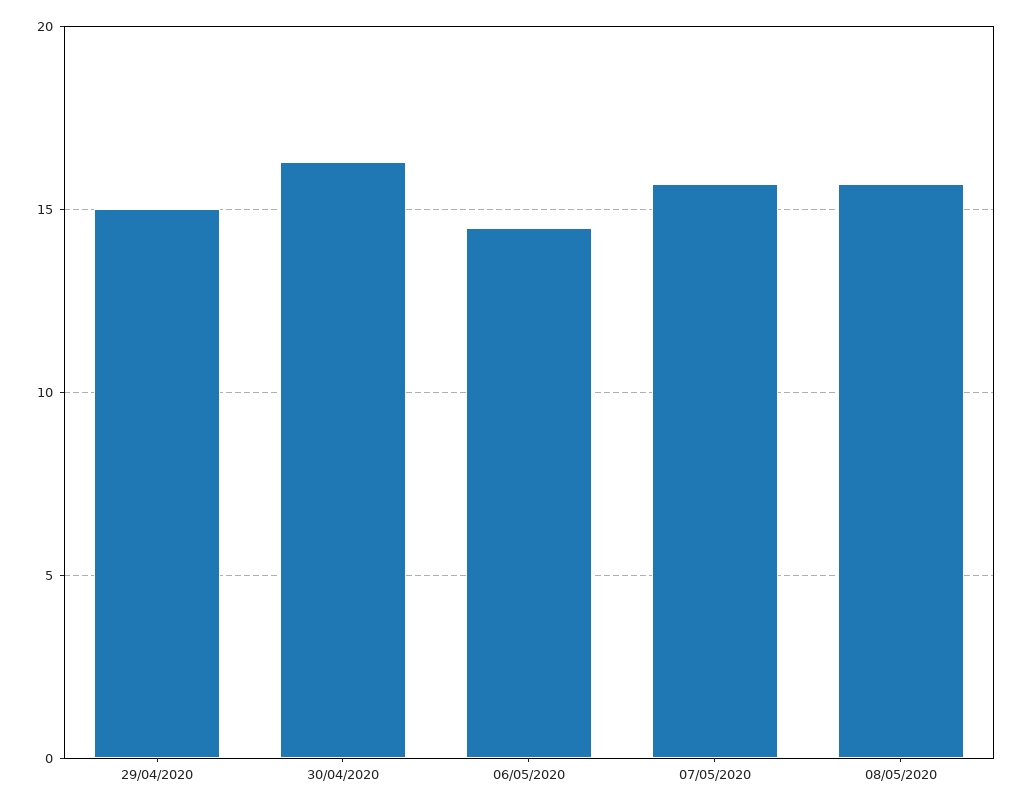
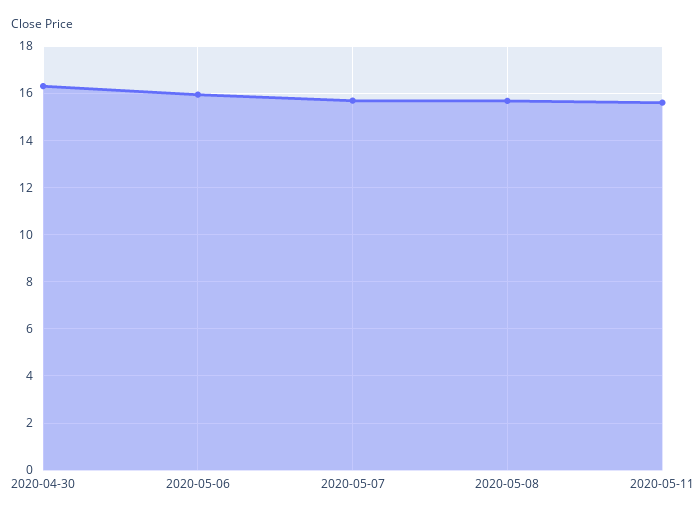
29/04/2020: 15 -> none
06/05/2020: 14.5 -> 16
2020-05-11: none -> 15.5

